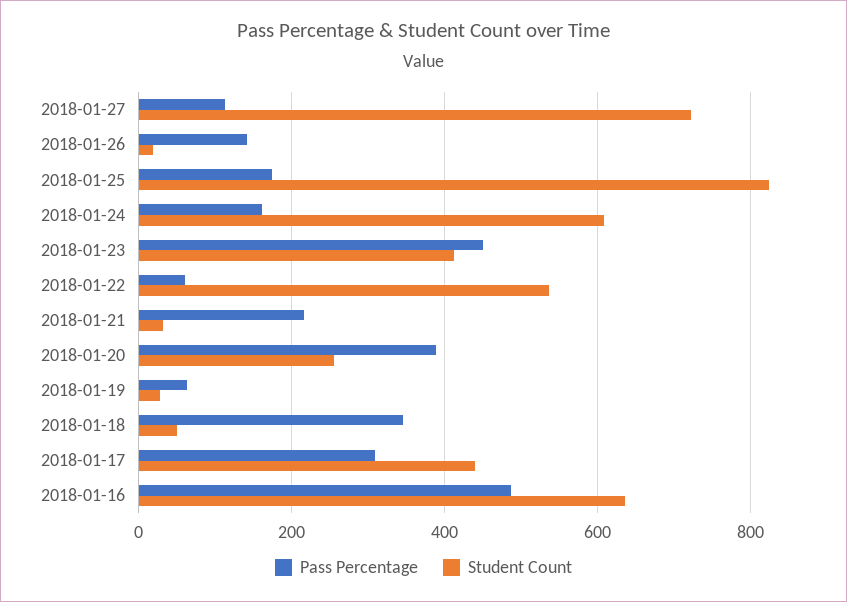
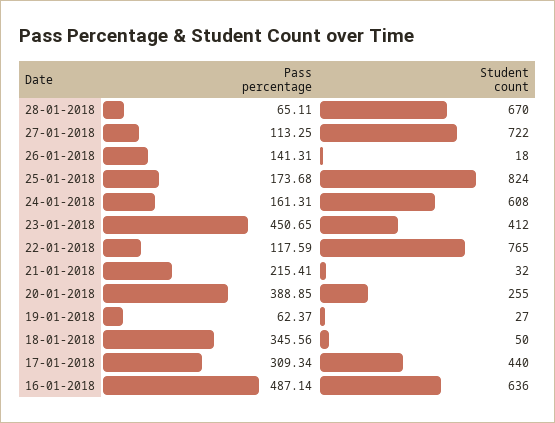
Pass Percentage, 2018-01-22: 60 -> 117.59
Student Count, 2018-01-22: 540 -> 765
Pass Percentage, 28-01-2018: none -> 65.11
Student Count, 28-01-2018: none -> 670

